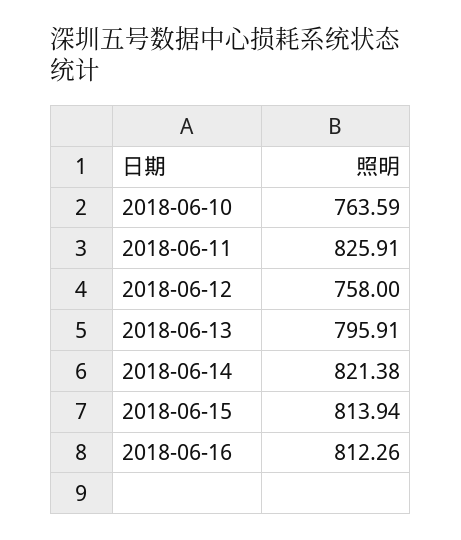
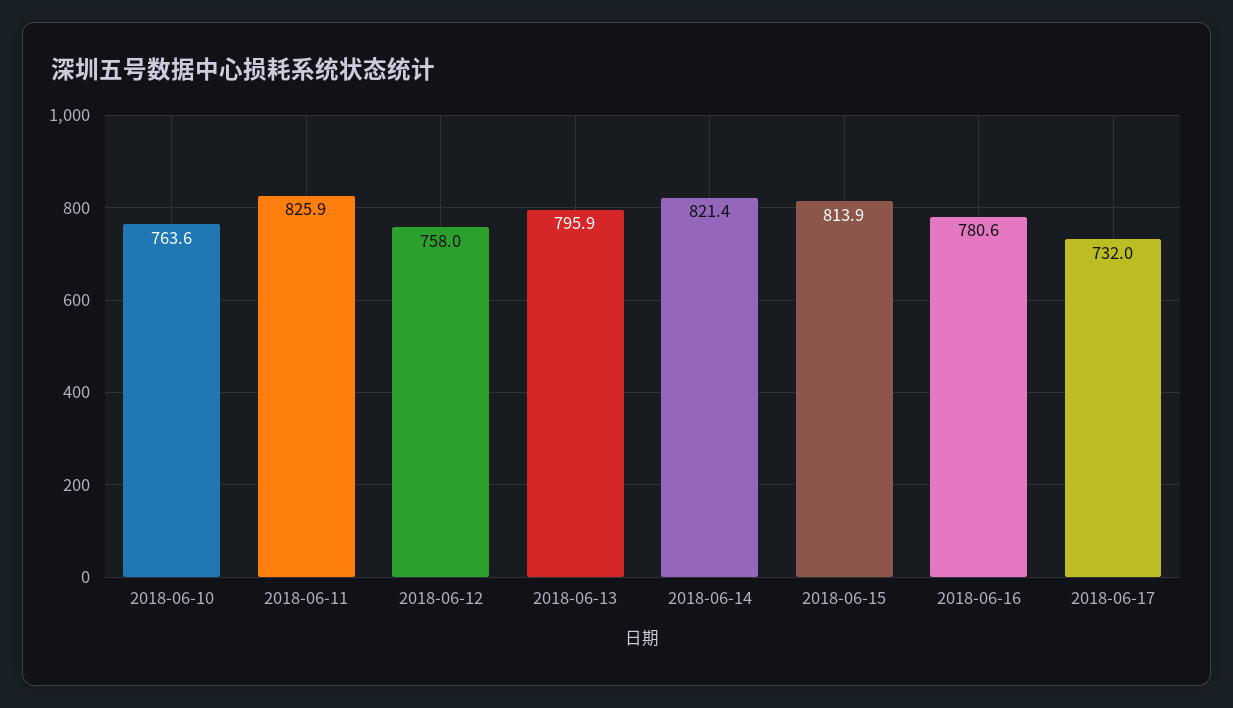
2018-06-16: 812.26 -> 780.6
2018-06-17: none -> 732

